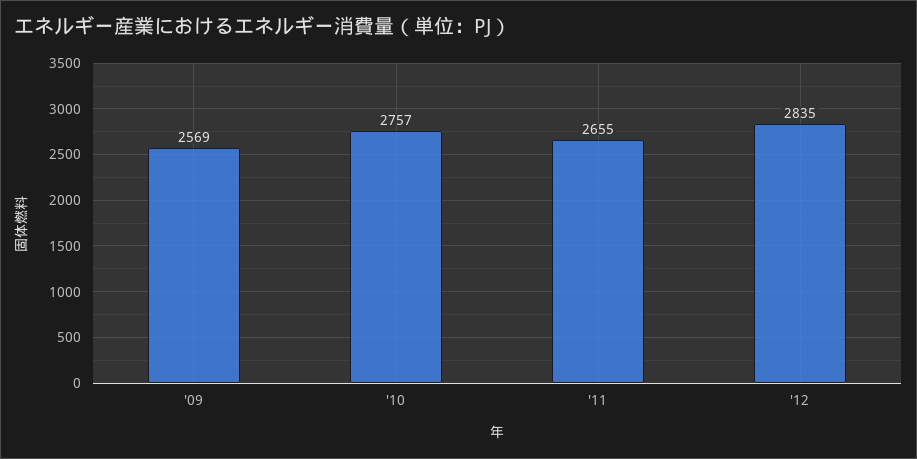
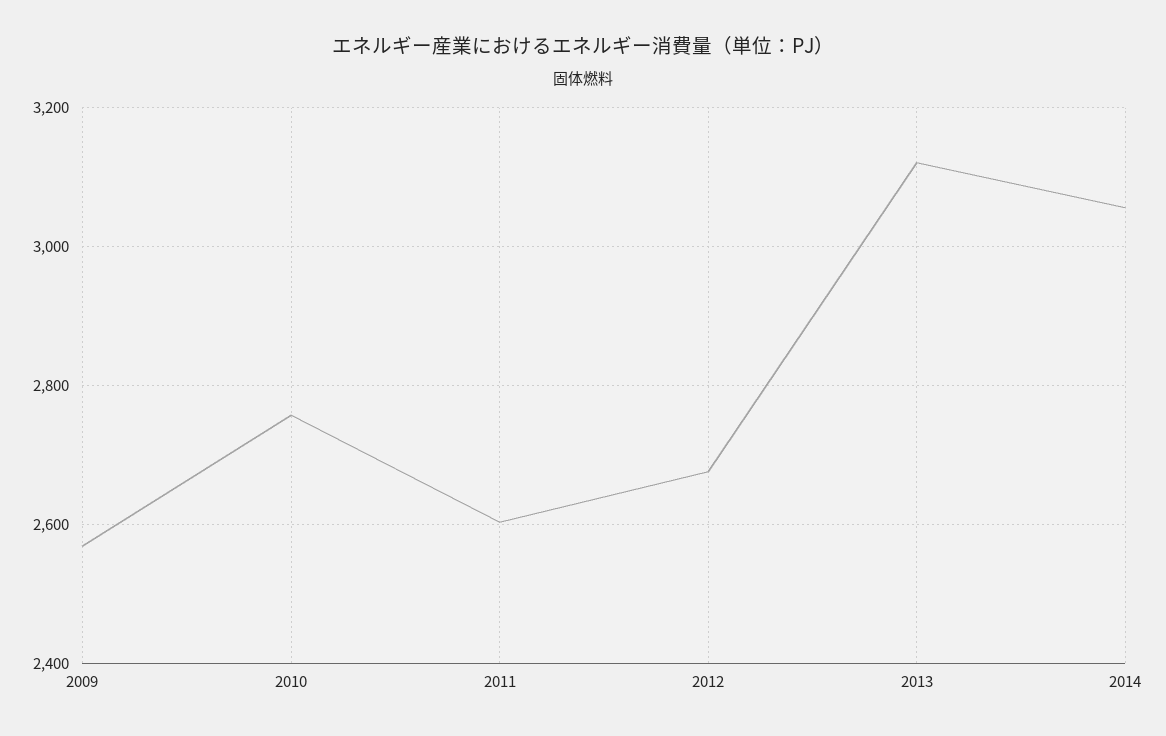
'11: 2655 -> 2600
'12: 2835 -> 2680
2013: none -> 3120
2014: none -> 3060

